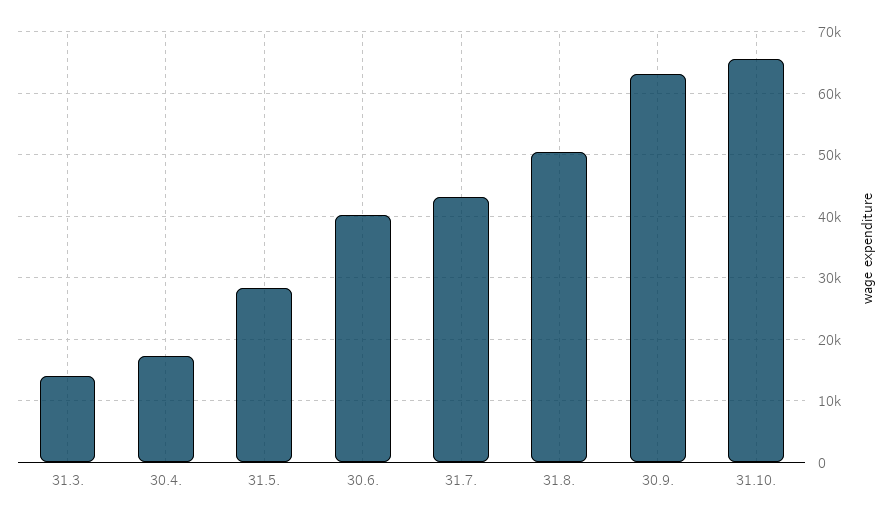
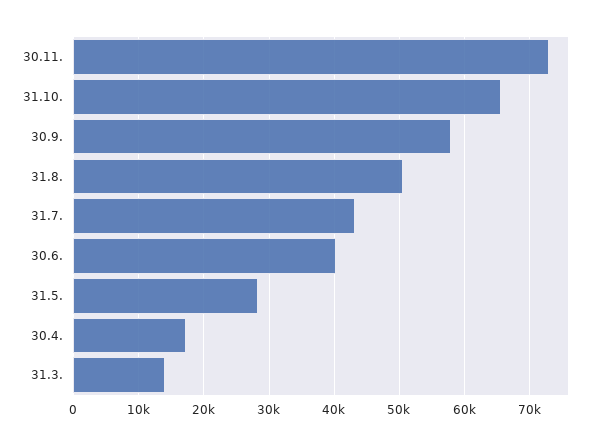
30.9.: 63000 -> 58000
30.11.: none -> 73000

